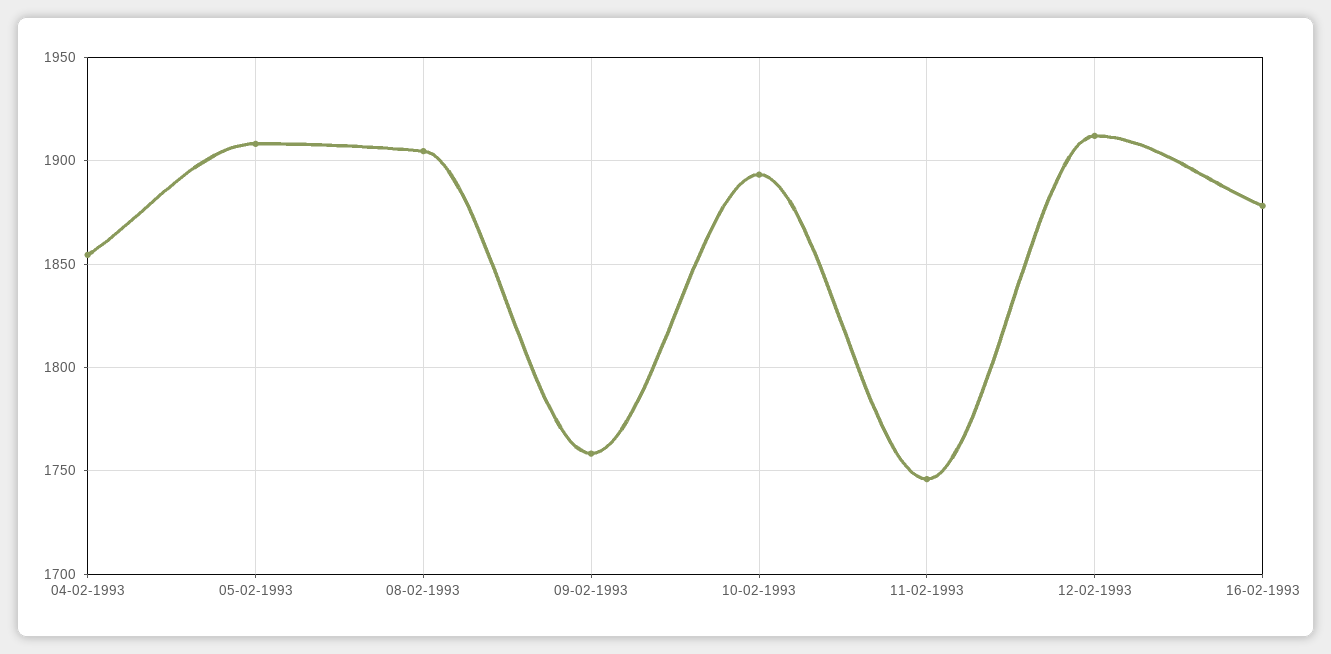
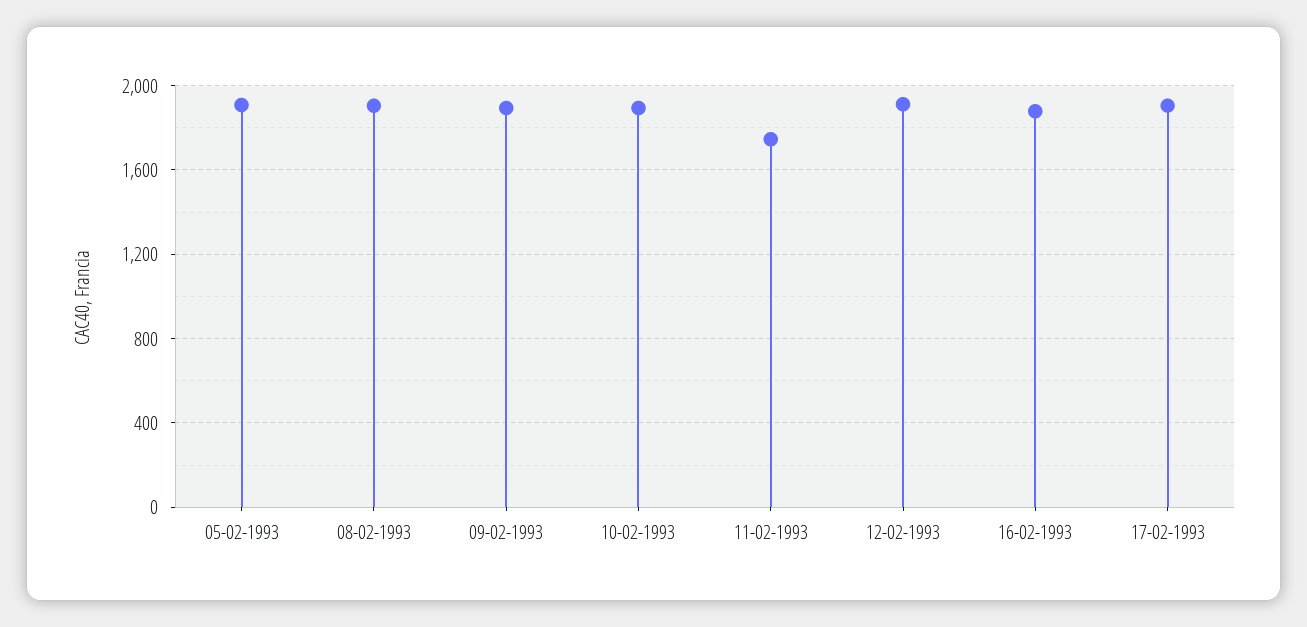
04-02-1993: 1855 -> none
09-02-1993: 1760 -> 1900
17-02-1993: none -> 1900

